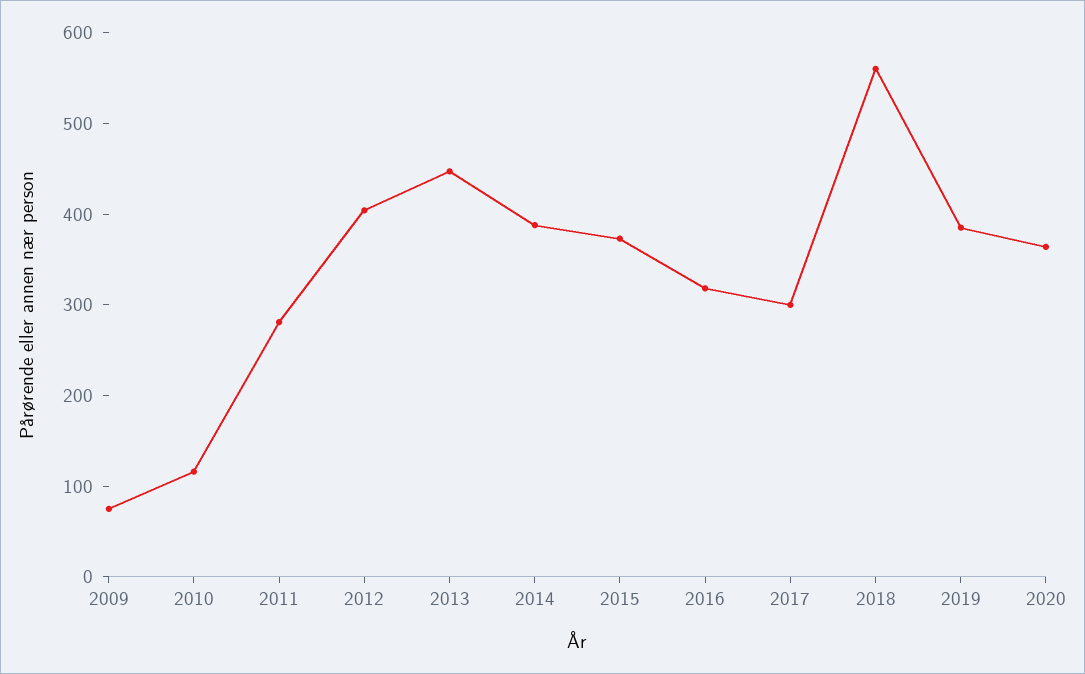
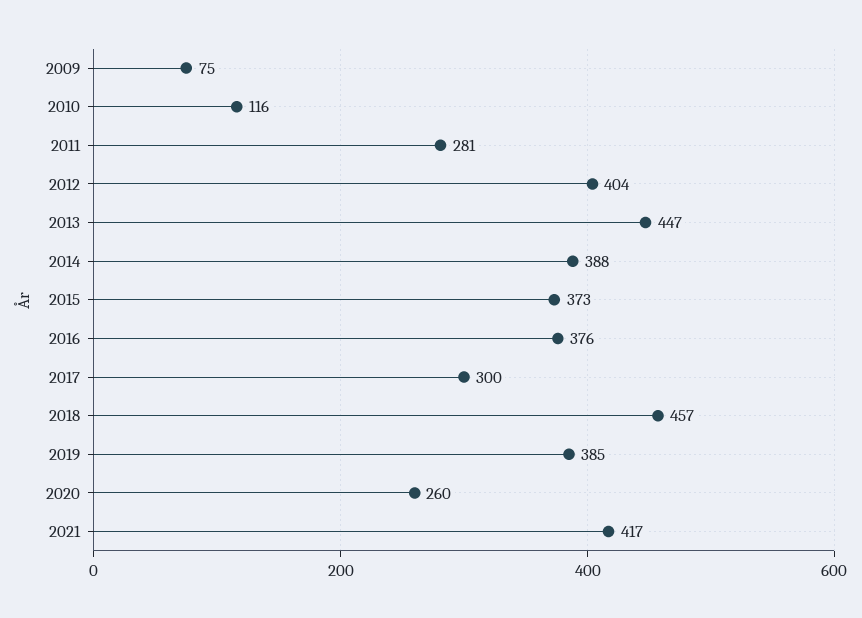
2016: 320 -> 376
2018: 560 -> 457
2020: 360 -> 260
2021: none -> 417

